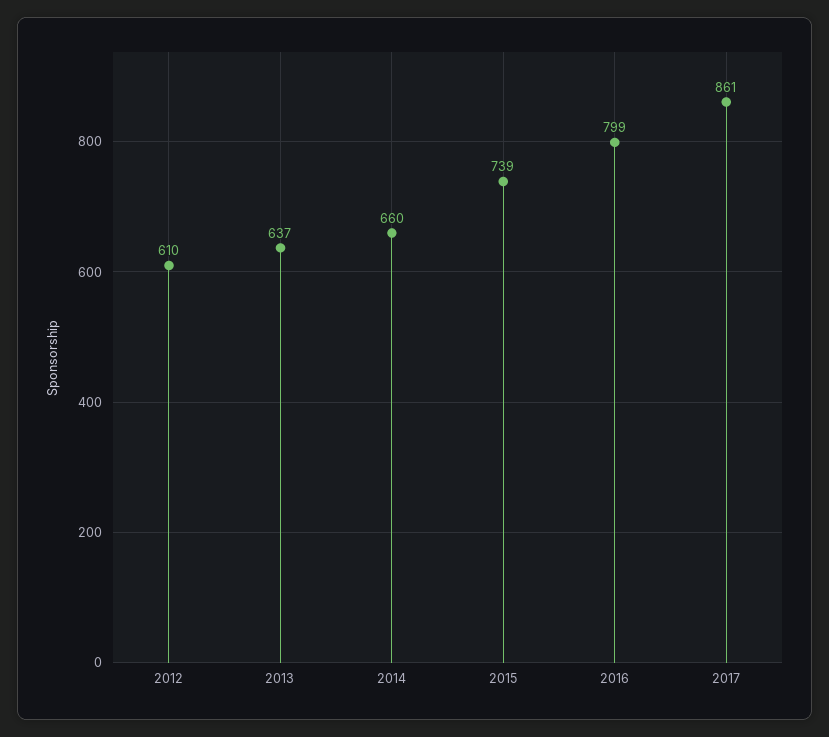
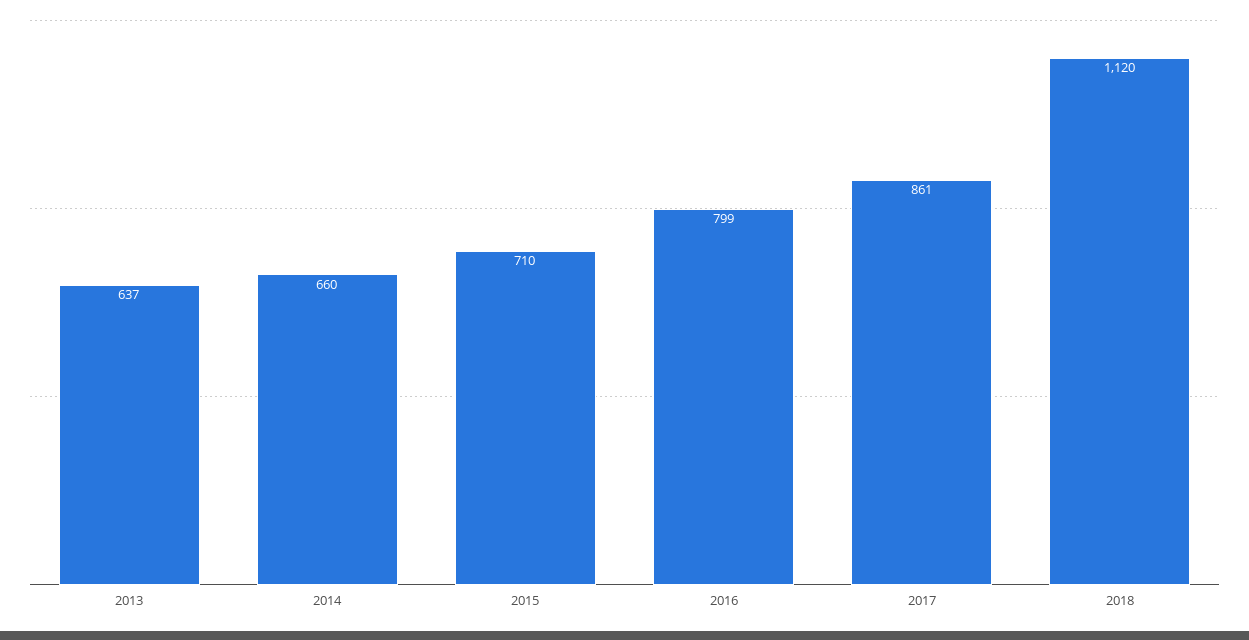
2012: 610 -> none
2015: 739 -> 710
2018: none -> 1120

